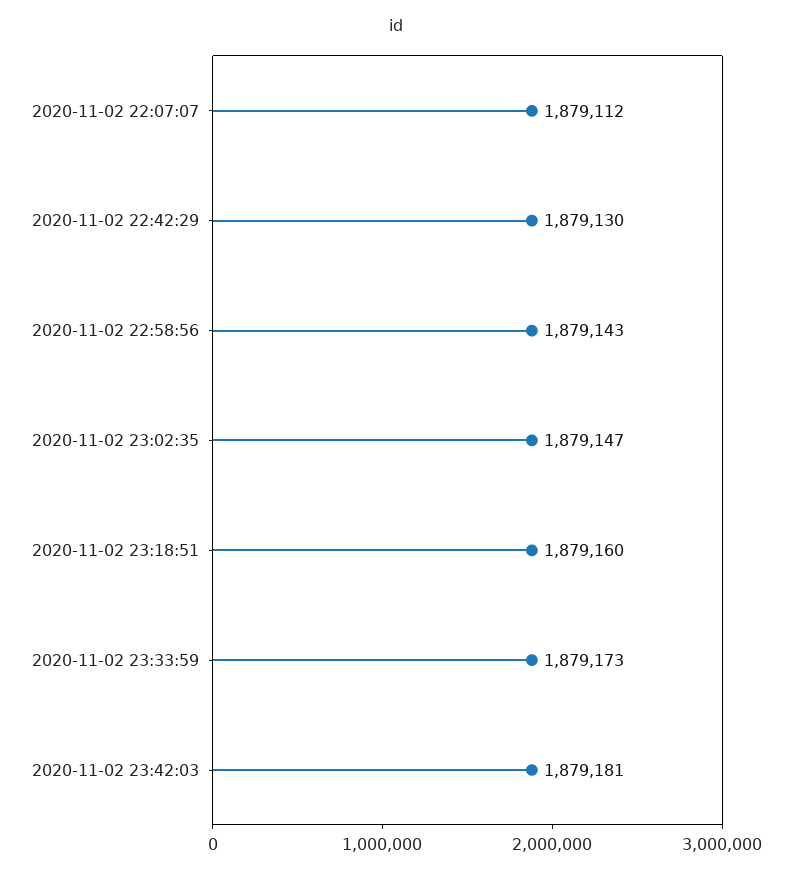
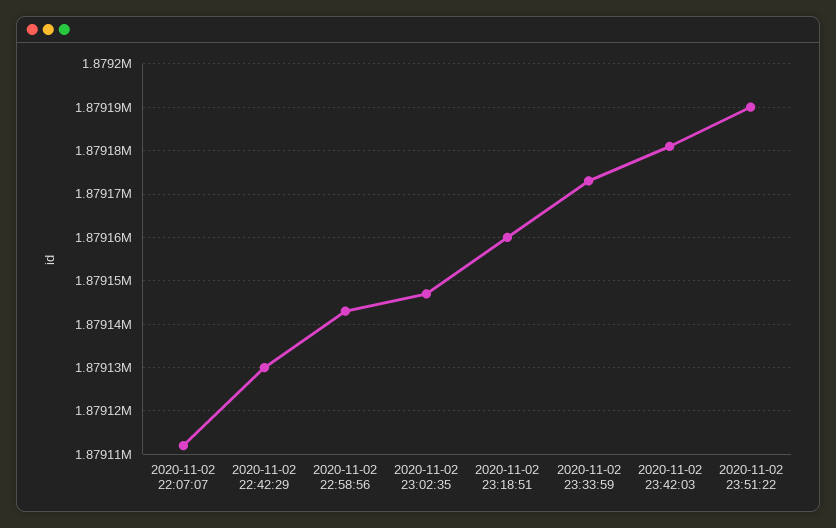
2020-11-02 23:51:22: none -> 1879190

